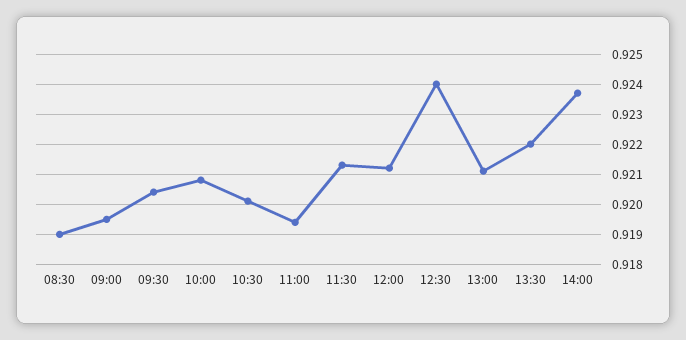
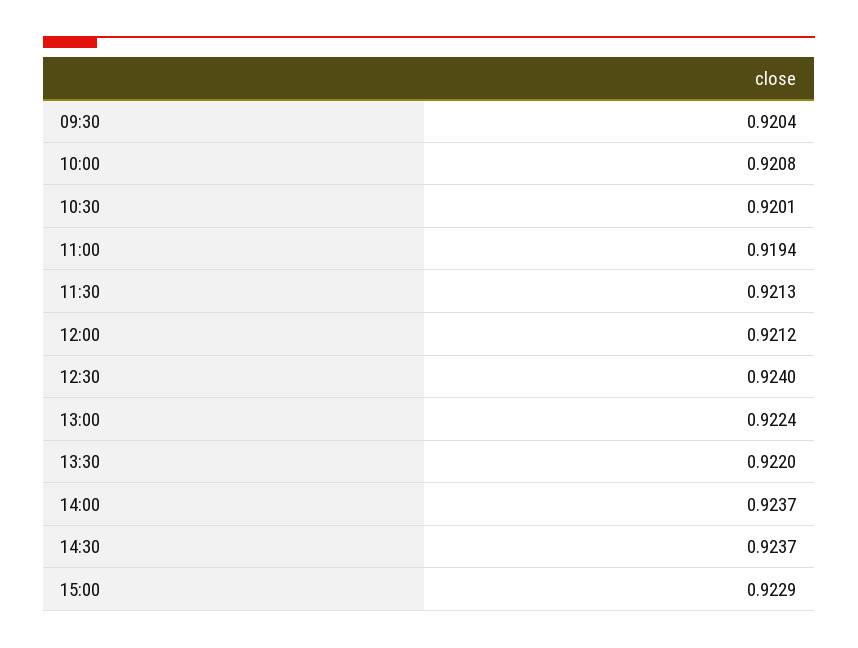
08:30: 0.919 -> none
09:00: 0.9195 -> none
13:00: 0.921 -> 0.9224
14:30: none -> 0.9237
15:00: none -> 0.9229

